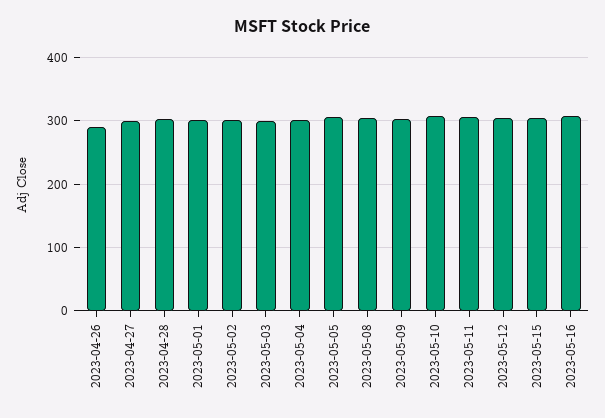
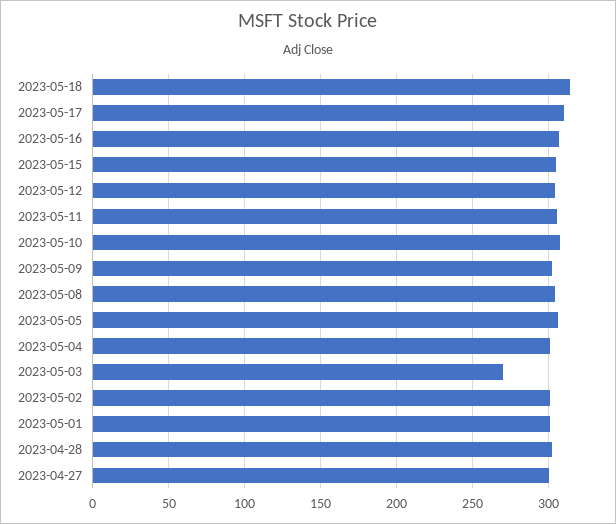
2023-04-26: 290 -> none
2023-05-03: 300 -> 270
2023-05-18: none -> 315
2023-05-17: none -> 310

